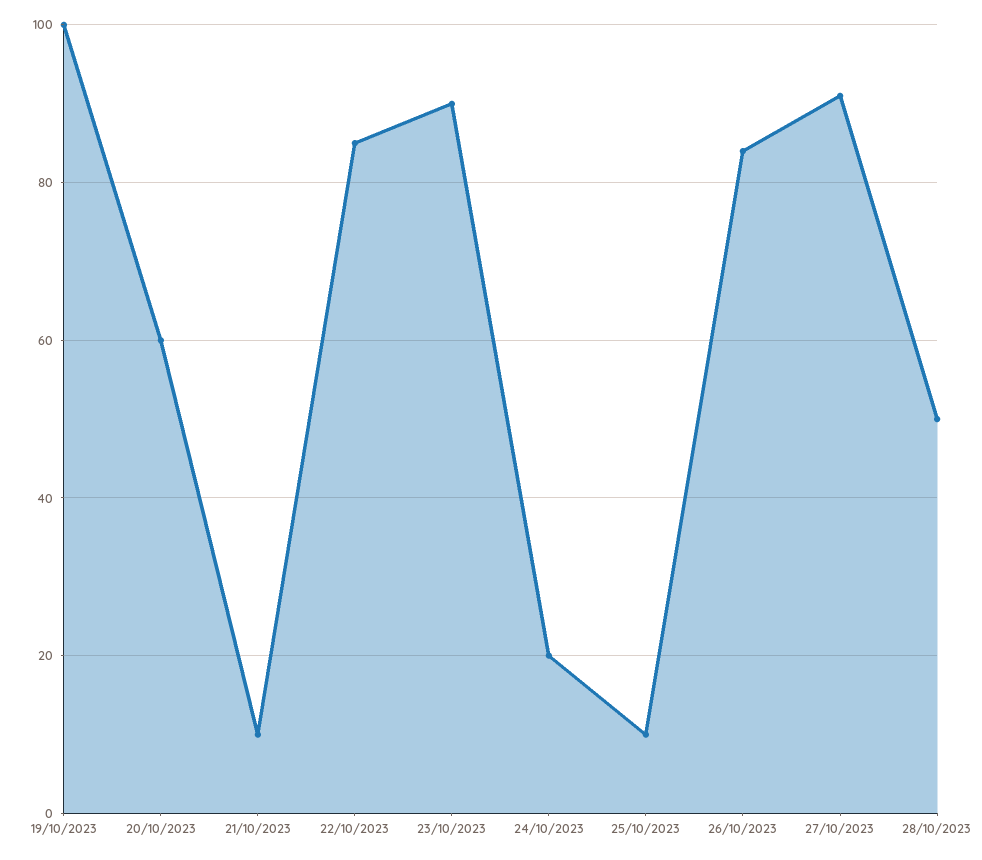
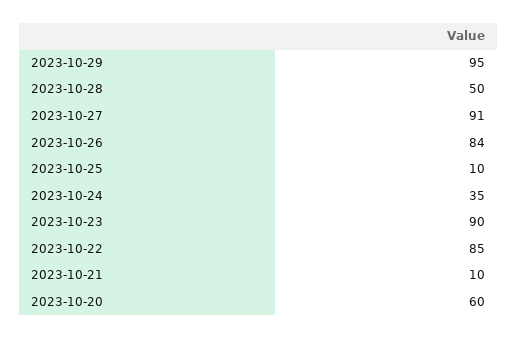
19/10/2023: 100 -> none
24/10/2023: 20 -> 35
2023-10-29: none -> 95

